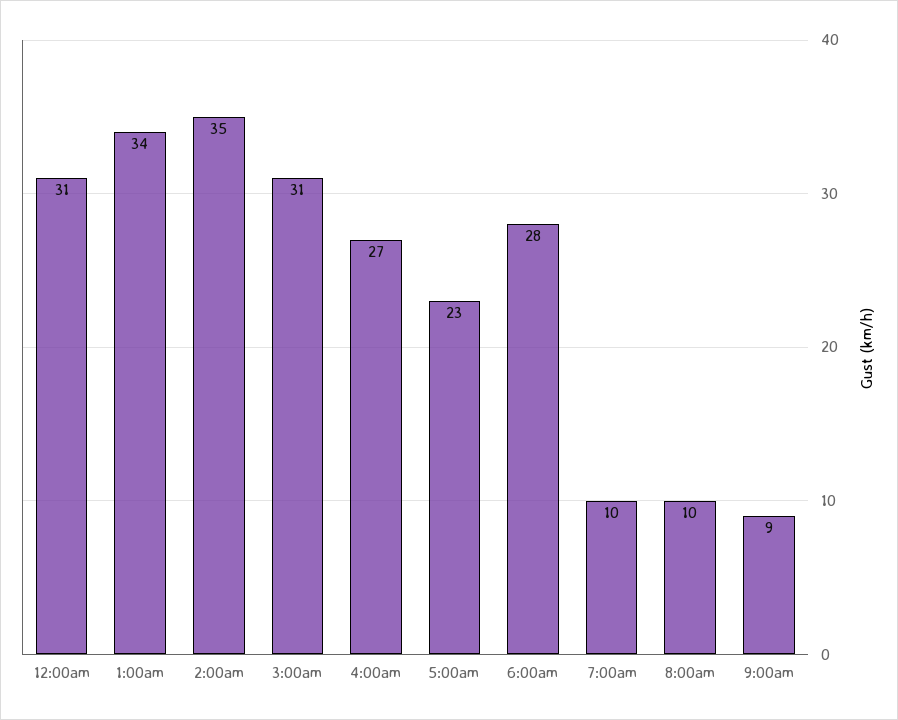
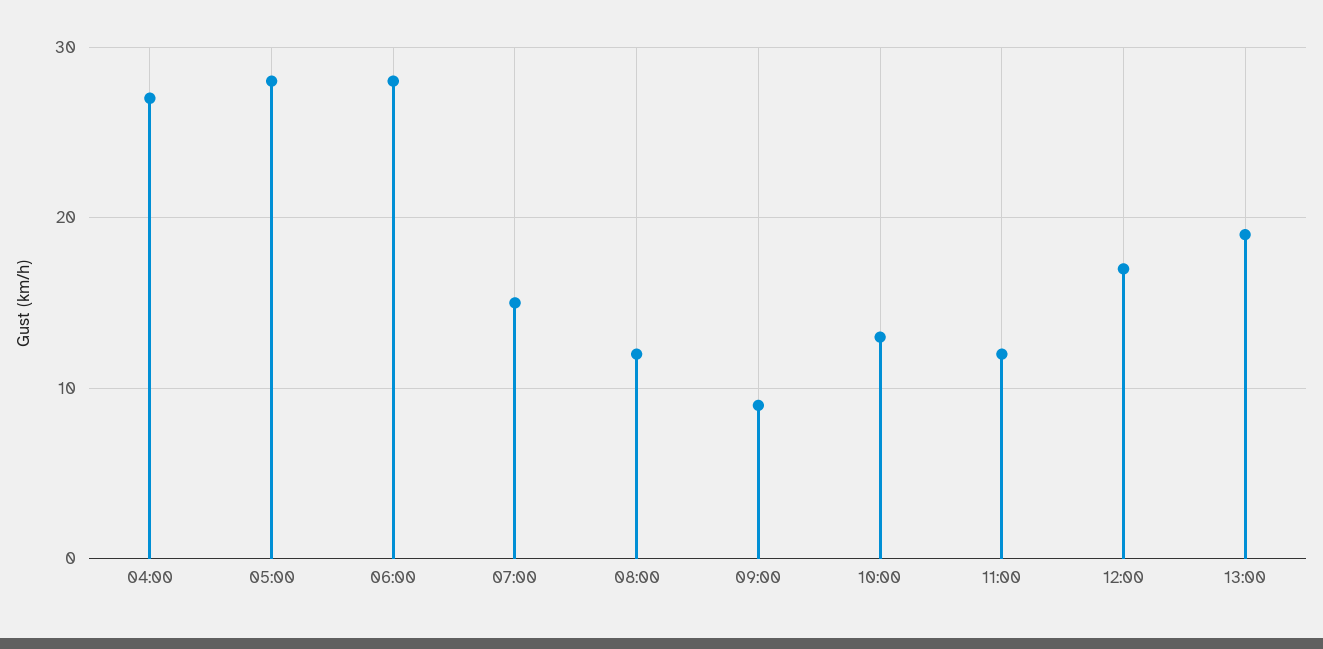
12:00am: 31 -> none
1:00am: 34 -> none
2:00am: 35 -> none
3:00am: 31 -> none
5:00am: 23 -> 28
7:00am: 10 -> 15
8:00am: 10 -> 12
10:00: none -> 13
11:00: none -> 12
12:00: none -> 17
13:00: none -> 19

